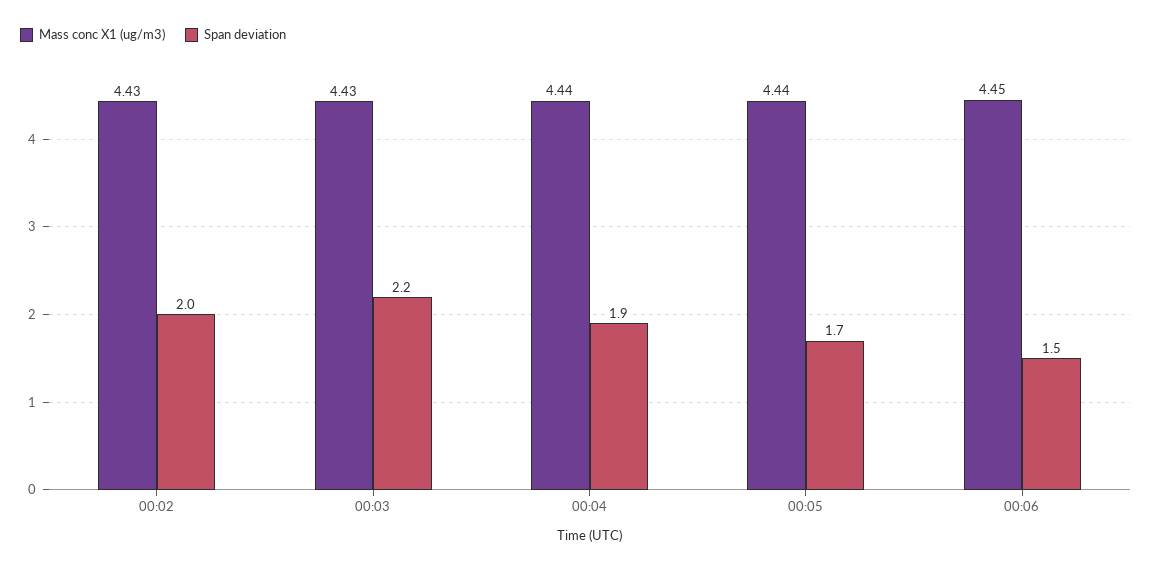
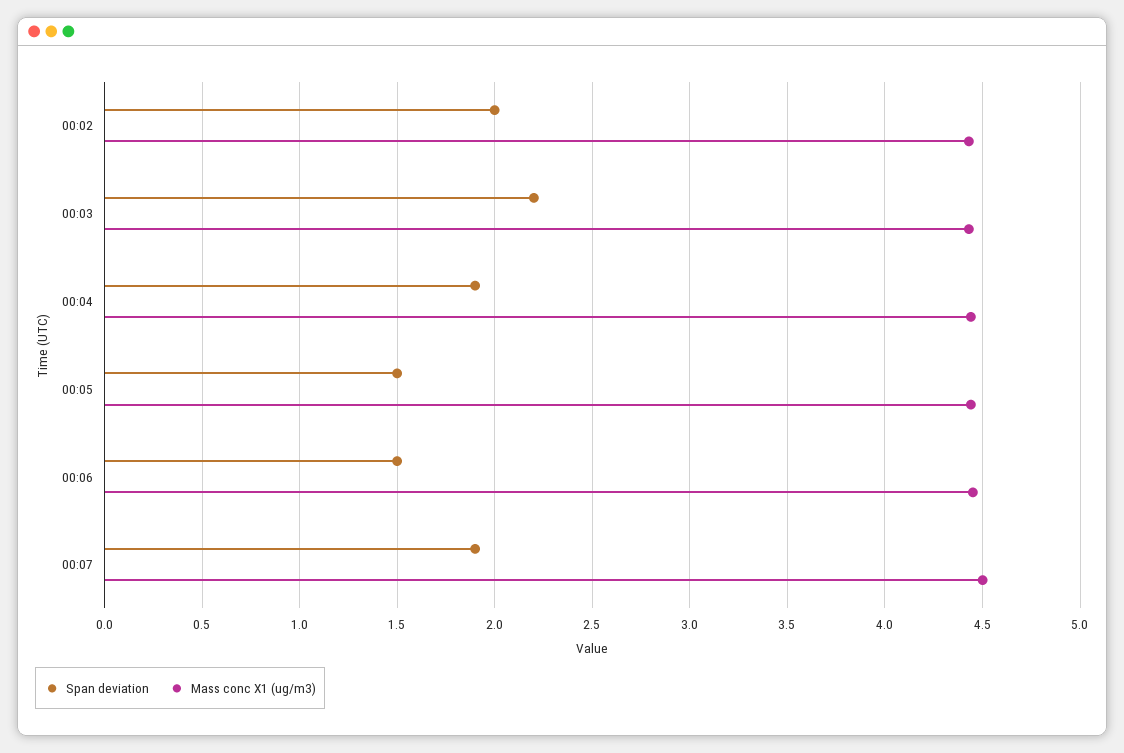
Span deviation, 00:05: 1.7 -> 1.5
Span deviation, 00:07: none -> 1.9
Mass conc X1 (ug/m3), 00:07: none -> 4.5

